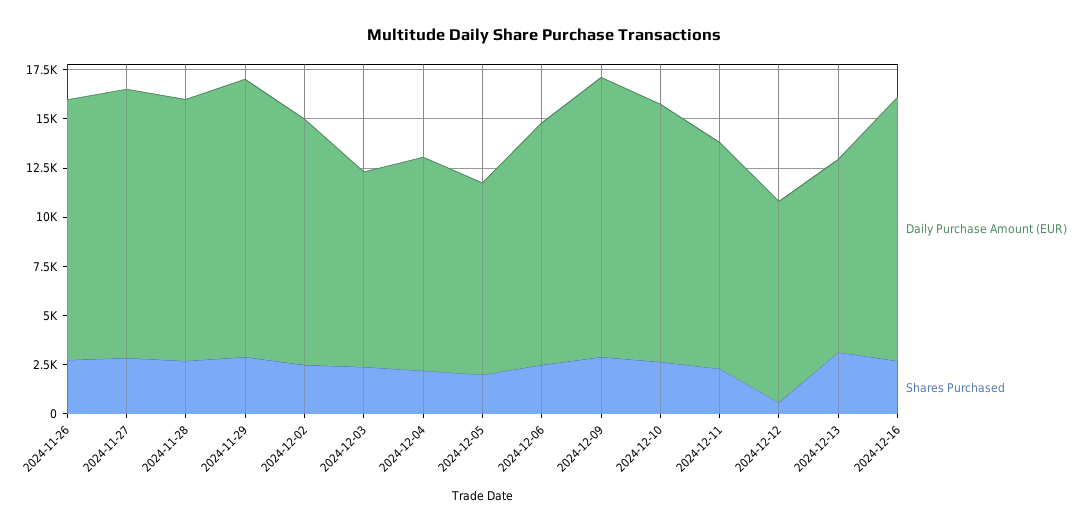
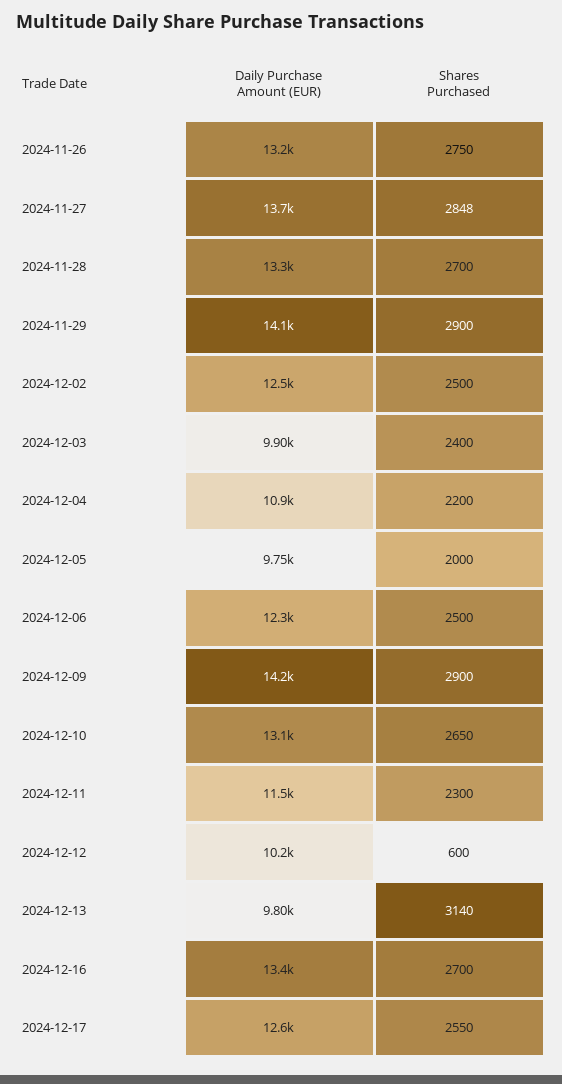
Daily Purchase Amount (EUR), 2024-12-17: none -> 12600
Shares Purchased, 2024-12-17: none -> 2550

